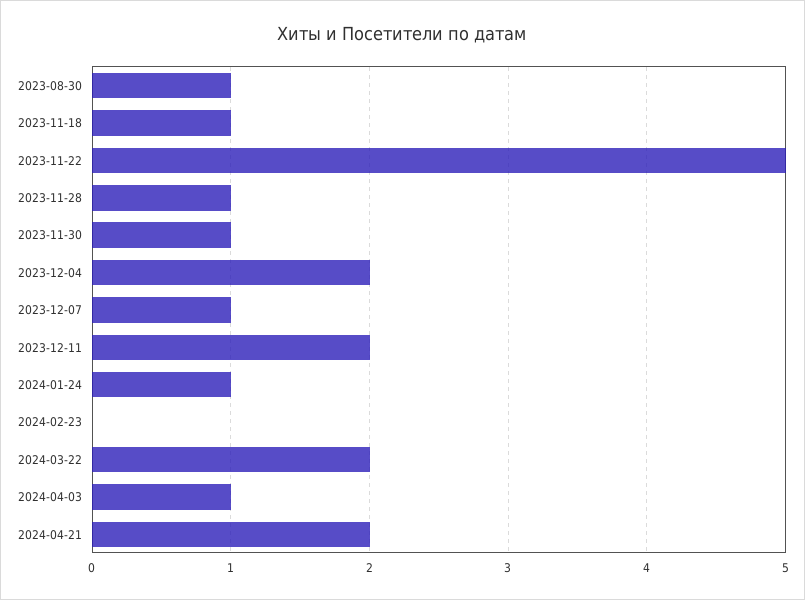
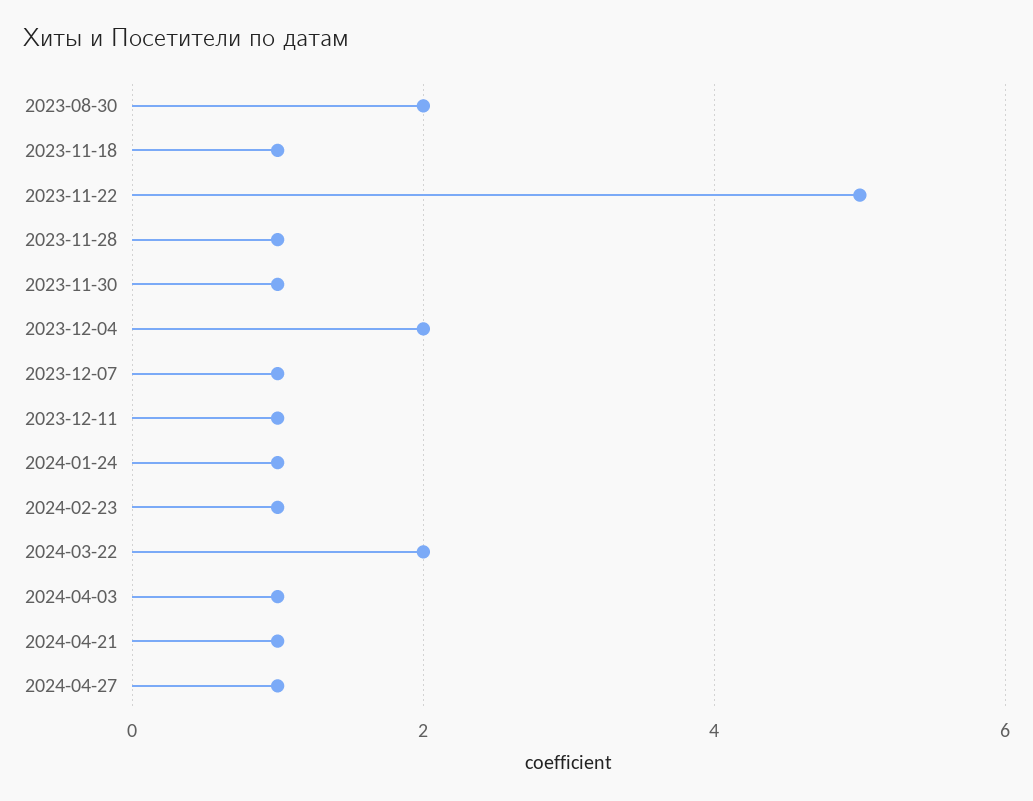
2023-08-30: 1 -> 2
2023-12-11: 2 -> 1
2024-02-23: 0 -> 1
2024-04-21: 2 -> 1
2024-04-27: none -> 1

